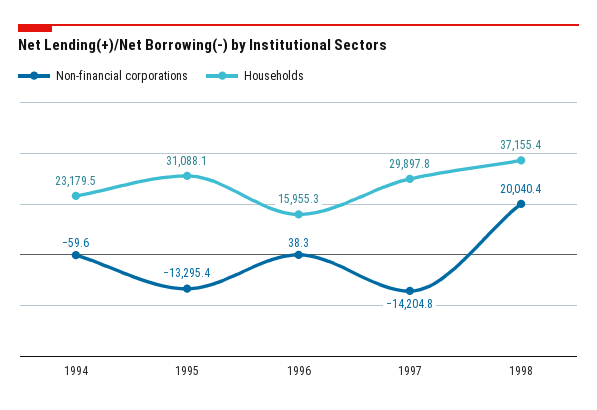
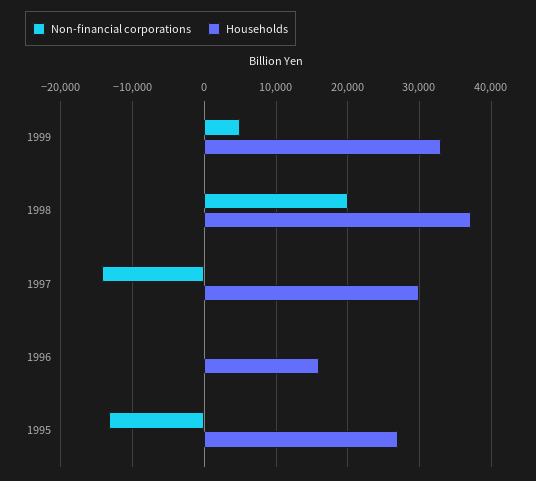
Non-financial corporations, 1994: -59.6 -> none
Households, 1994: 23179.5 -> none
Households, 1995: 31088.1 -> 27000
Non-financial corporations, 1999: none -> 5000
Households, 1999: none -> 33000

